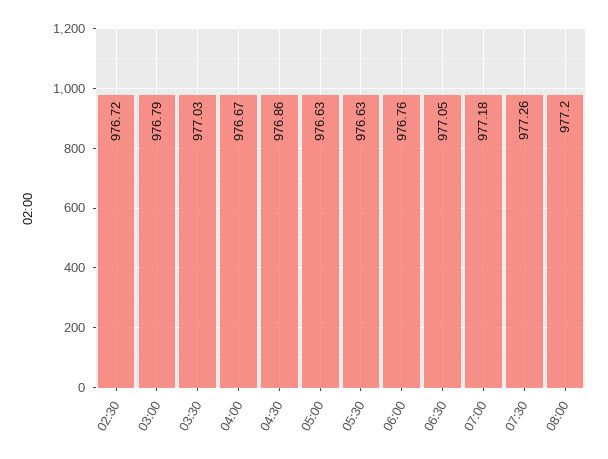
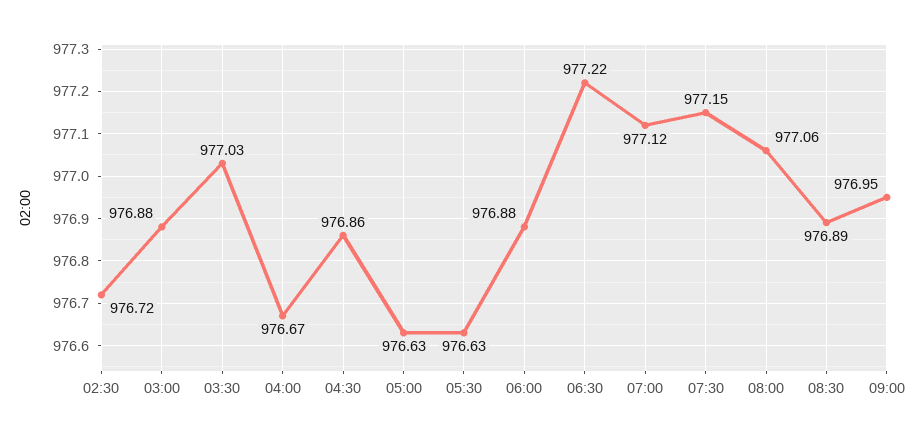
03:00: 976.79 -> 976.88
06:00: 976.76 -> 976.88
06:30: 977.05 -> 977.22
07:00: 977.18 -> 977.12
07:30: 977.26 -> 977.15
08:00: 977.2 -> 977.06
08:30: none -> 976.89
09:00: none -> 976.95

